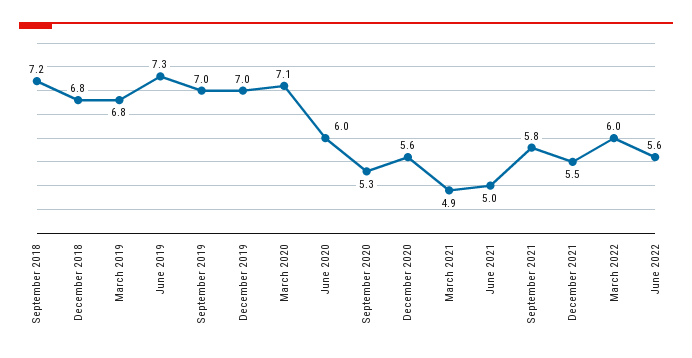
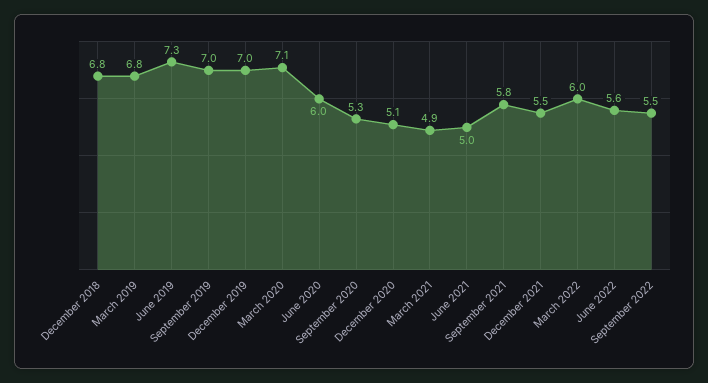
September 2018: 7.2 -> none
December 2020: 5.6 -> 5.1
September 2022: none -> 5.5

